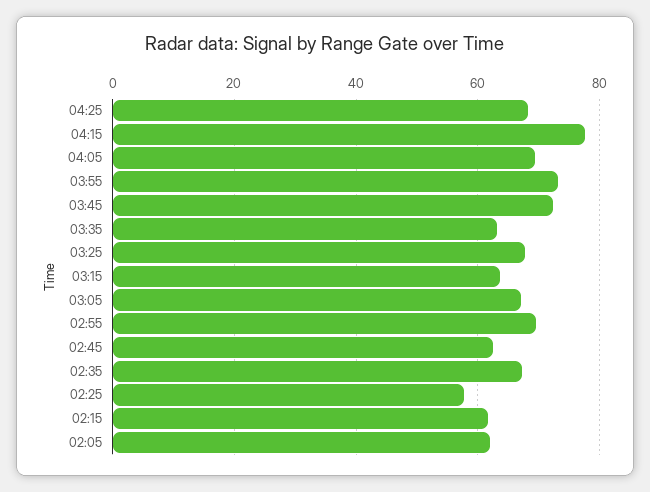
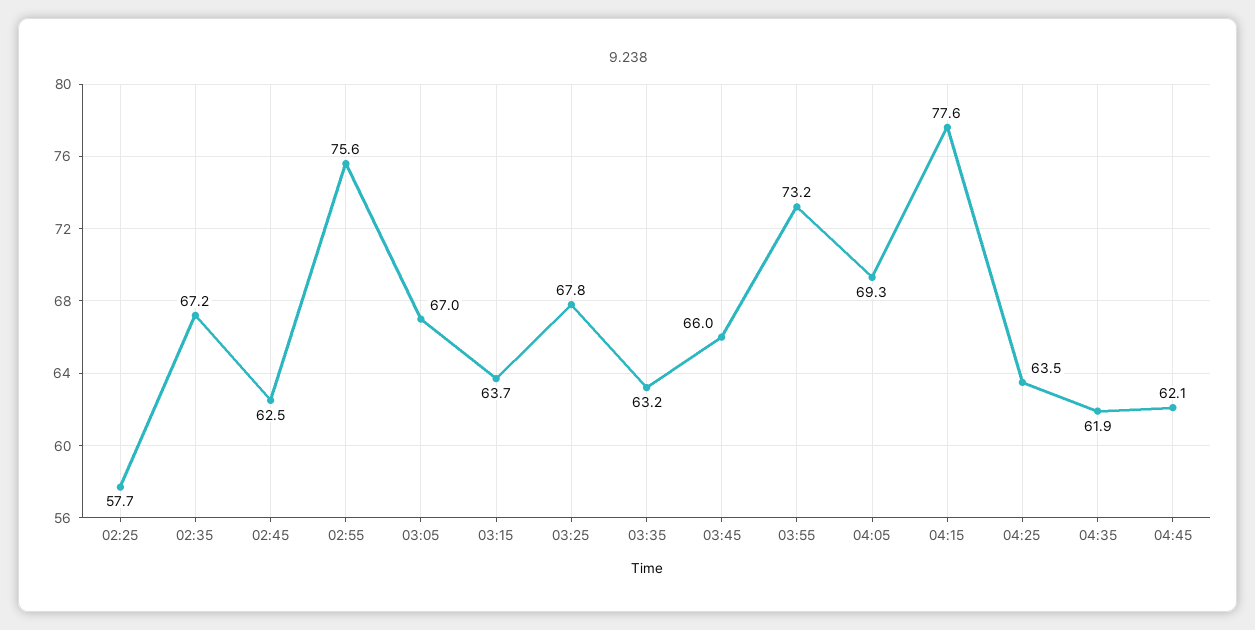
04:25: 68 -> 63.5
03:45: 72 -> 66
02:55: 70 -> 75.6
02:15: 62 -> none
02:05: 62 -> none
04:35: none -> 61.9
04:45: none -> 62.1

